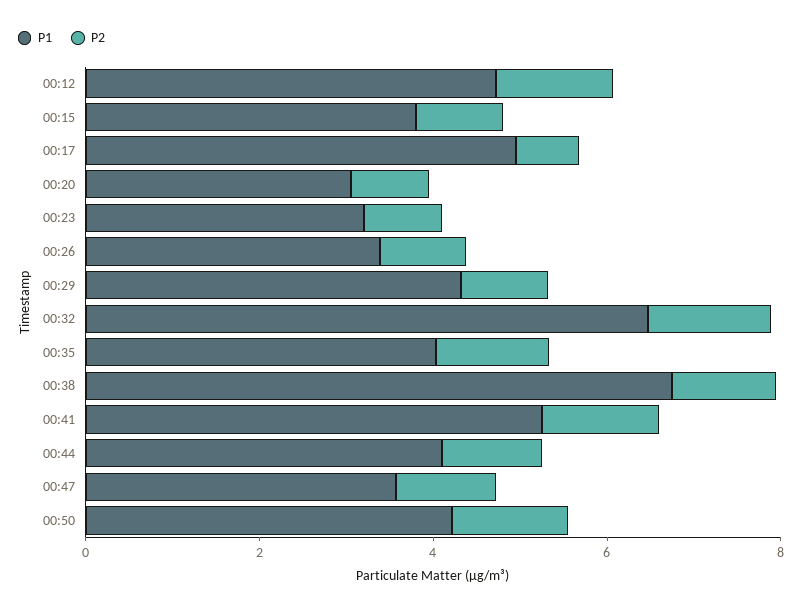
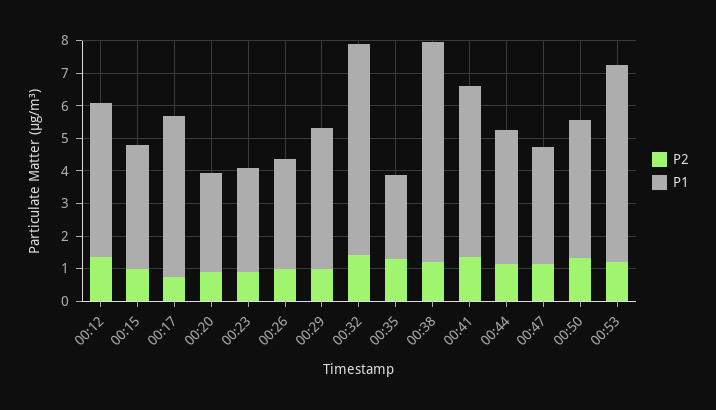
P1, 00:35: 4 -> 2.5
P2, 00:53: none -> 1.25
P1, 00:53: none -> 6

